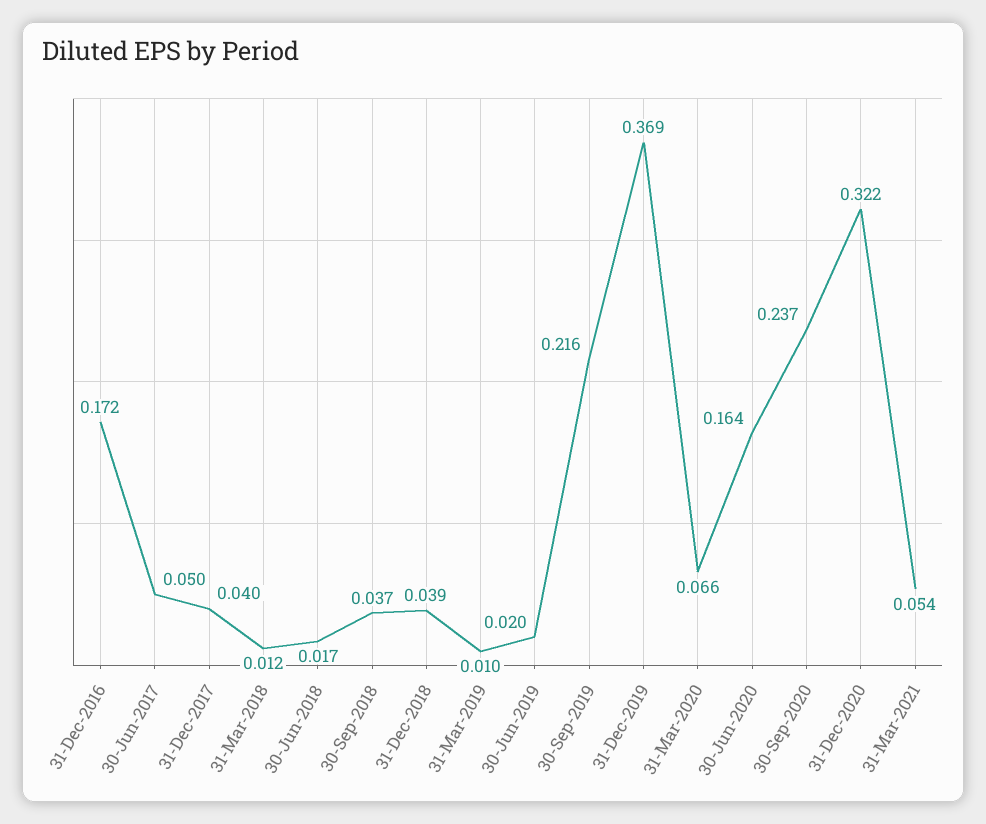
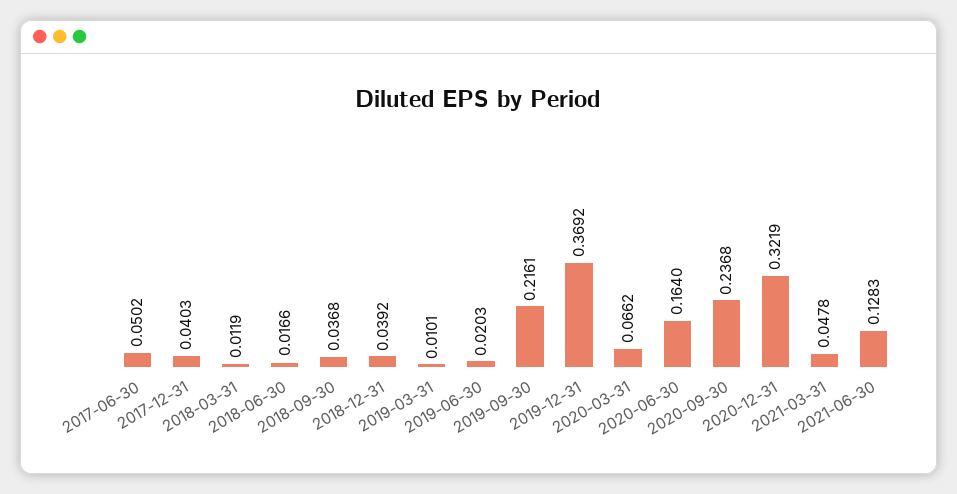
31-Dec-2016: 0.172 -> none
31-Mar-2021: 0.054 -> 0.0478
2021-06-30: none -> 0.1283

